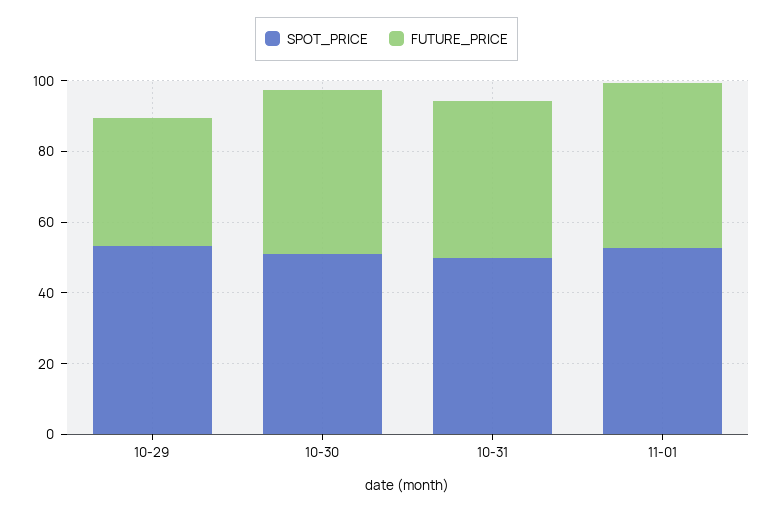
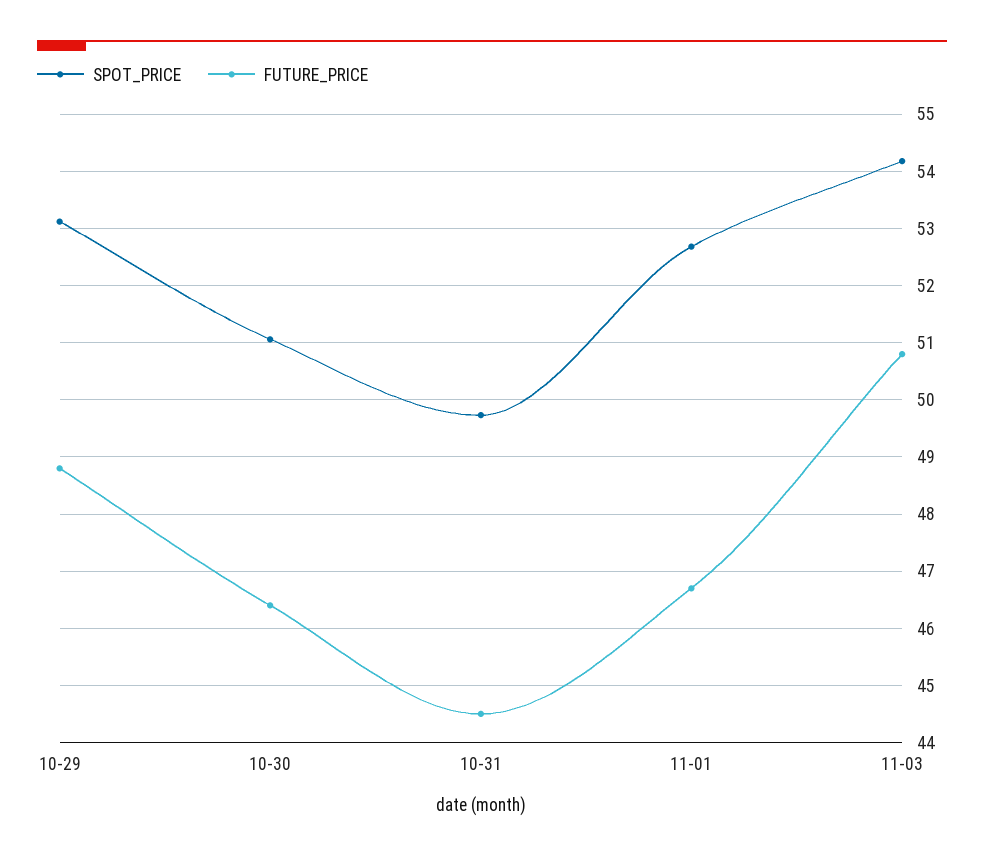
FUTURE_PRICE, 10-29: 35 -> 48.8
SPOT_PRICE, 11-03: none -> 54.2
FUTURE_PRICE, 11-03: none -> 50.8

